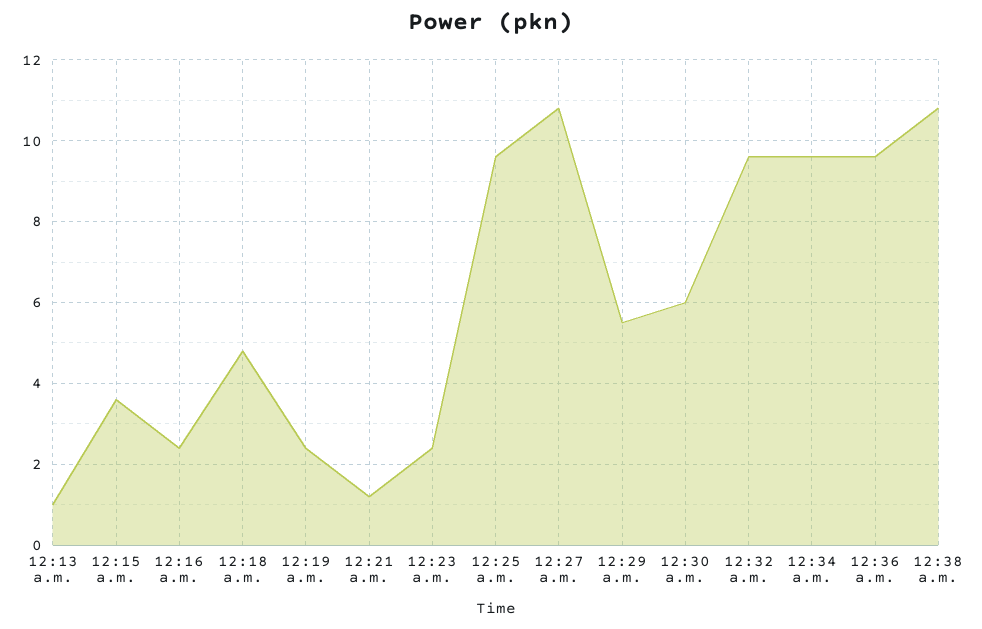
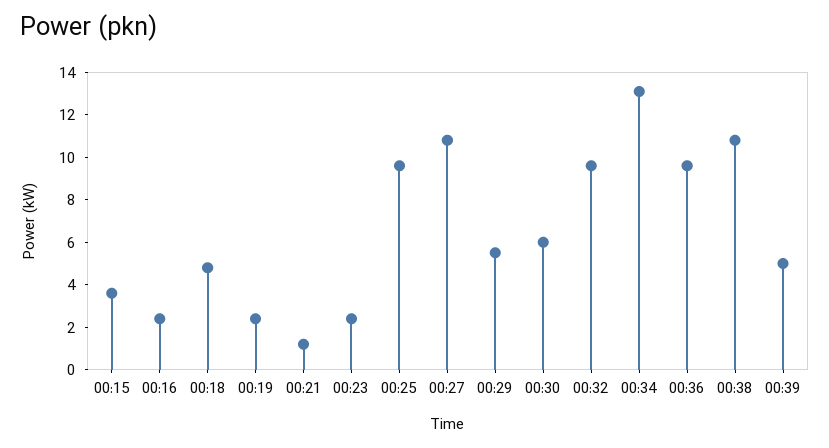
12:13 a.m.: 1 -> none
12:34 a.m.: 9.5 -> 13
00:39: none -> 5

